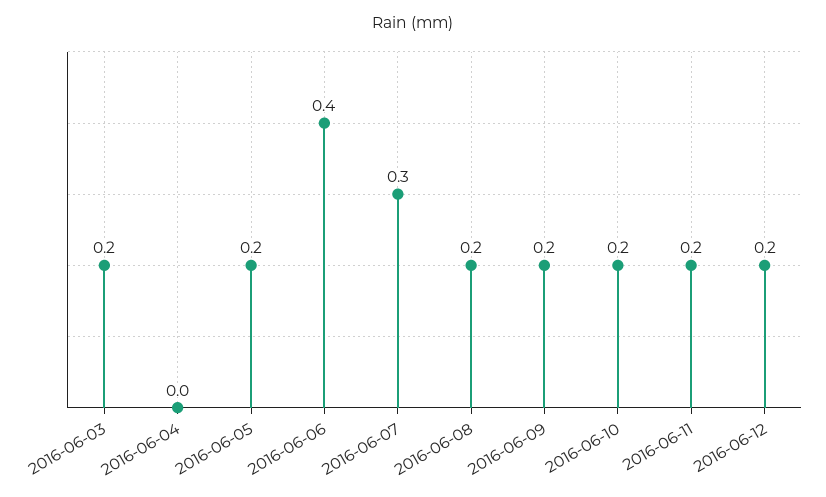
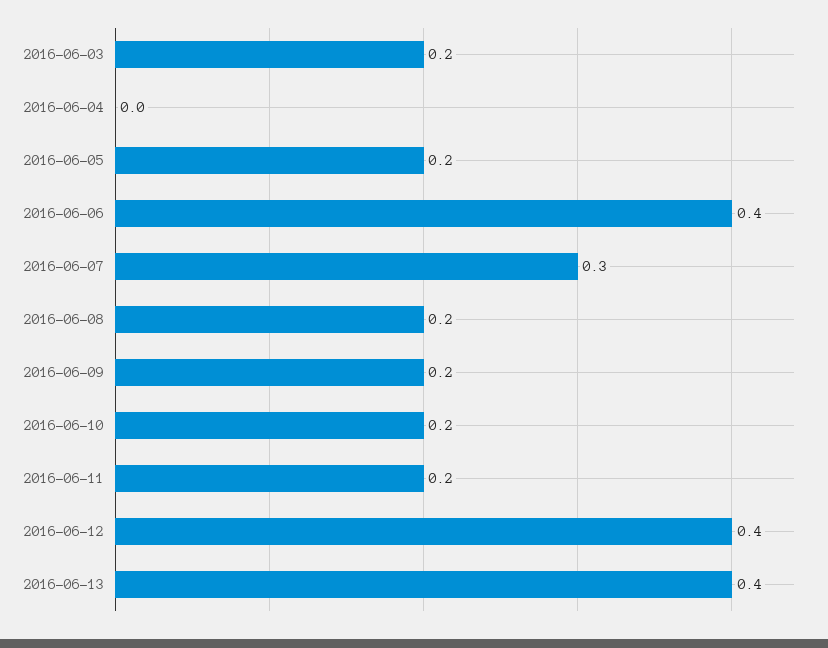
2016-06-12: 0.2 -> 0.4
2016-06-13: none -> 0.4

